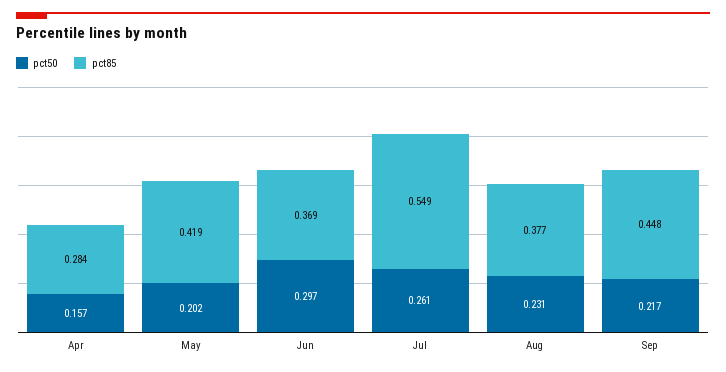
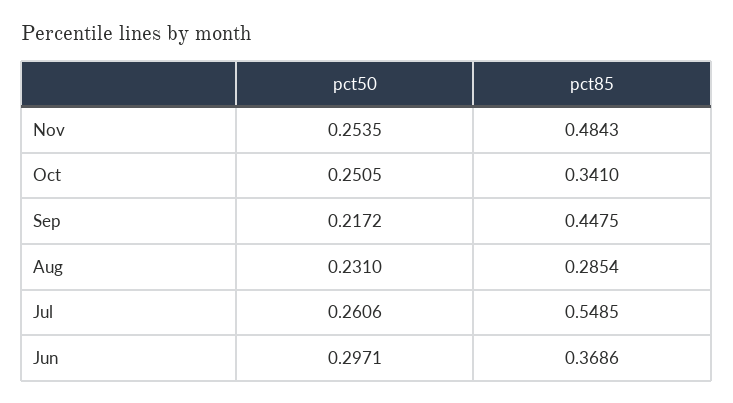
pct50, Apr: 0.157 -> none
pct85, Apr: 0.284 -> none
pct50, May: 0.202 -> none
pct85, May: 0.419 -> none
pct85, Aug: 0.377 -> 0.2854
pct50, Nov: none -> 0.2535
pct85, Nov: none -> 0.4843
pct50, Oct: none -> 0.2505
pct85, Oct: none -> 0.341

